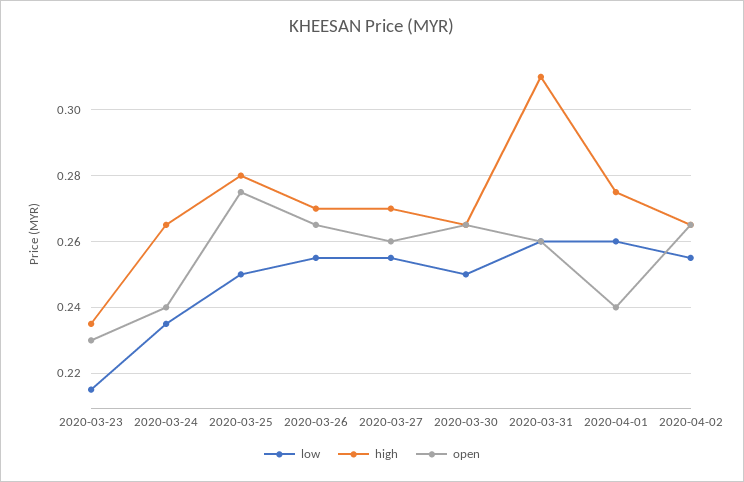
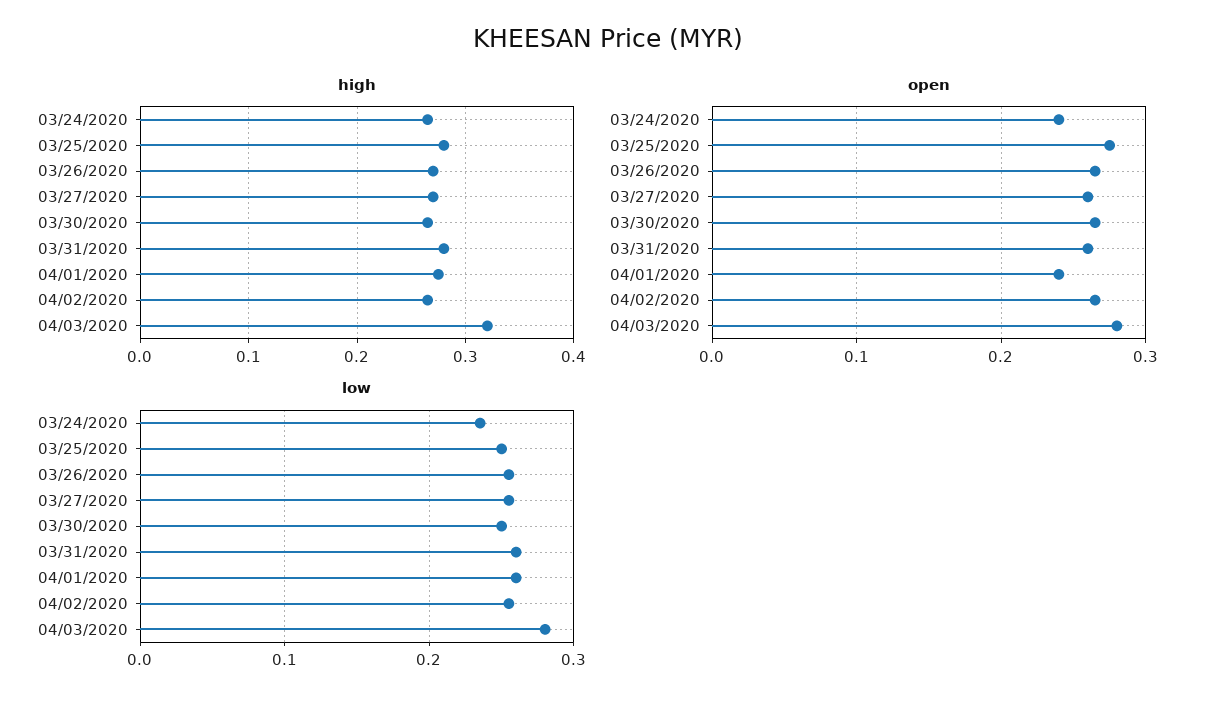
low, 2020-03-23: 0.215 -> none
high, 2020-03-23: 0.235 -> none
open, 2020-03-23: 0.23 -> none
high, 2020-03-31: 0.31 -> 0.28
high, 04/03/2020: none -> 0.32
open, 04/03/2020: none -> 0.28
low, 04/03/2020: none -> 0.28

